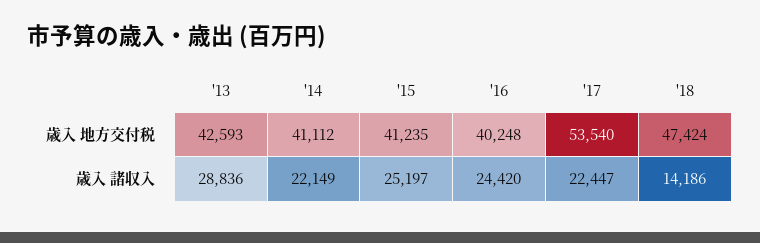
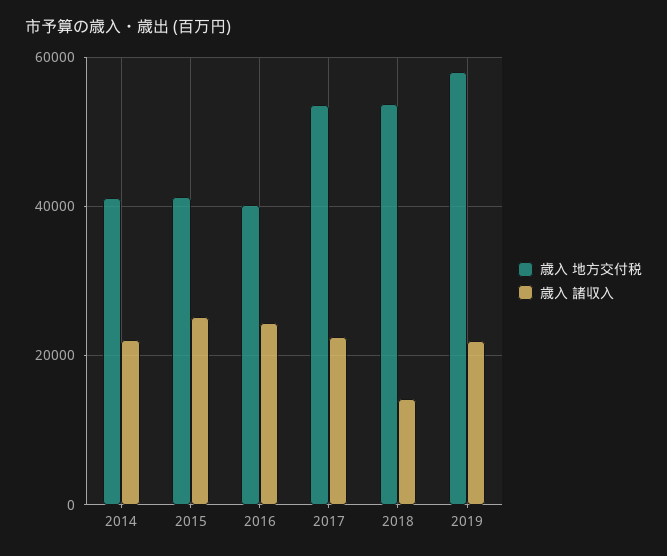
歳入 地方交付税, '13: 42593 -> none
歳入 地方交付税, '18: 47424 -> 54000
歳入 諸収入, '13: 28836 -> none
歳入 地方交付税, 2019: none -> 58000
歳入 諸収入, 2019: none -> 22000

